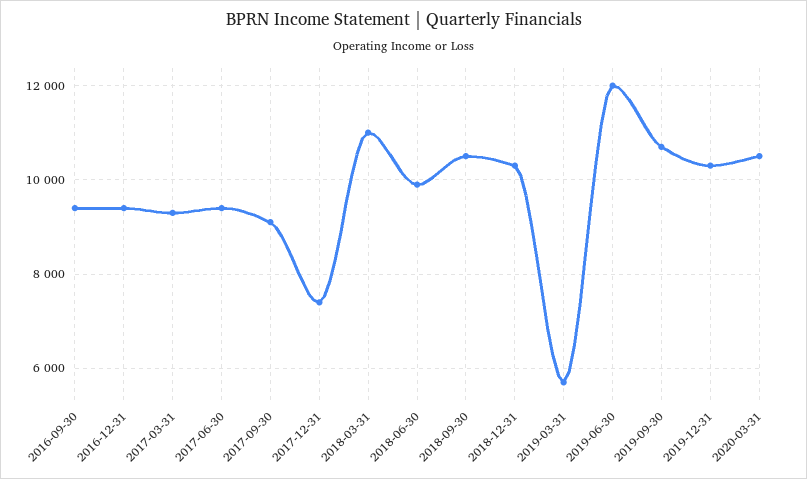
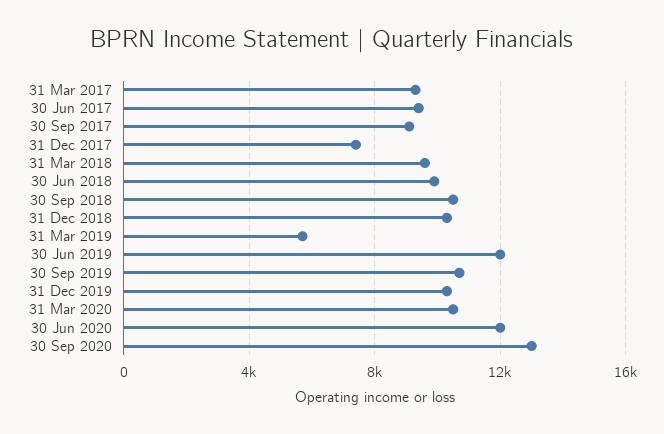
2016-09-30: 9400 -> none
2016-12-31: 9400 -> none
2018-03-31: 11000 -> 9500
30 Jun 2020: none -> 12000
30 Sep 2020: none -> 13000

